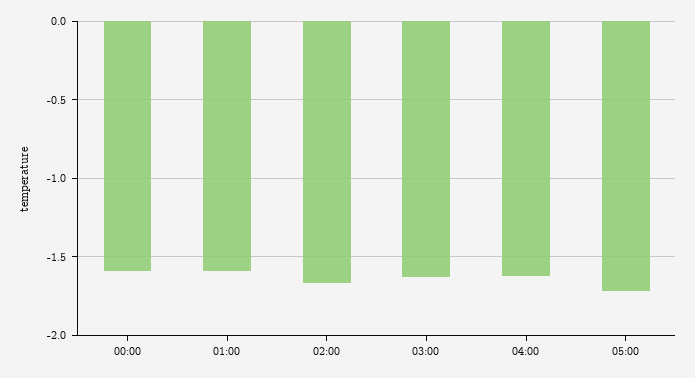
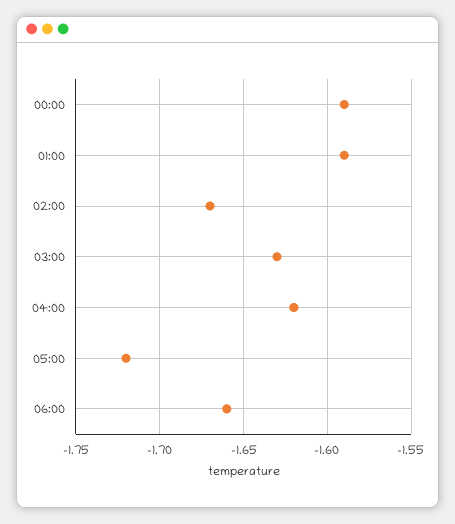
06:00: none -> -1.66

